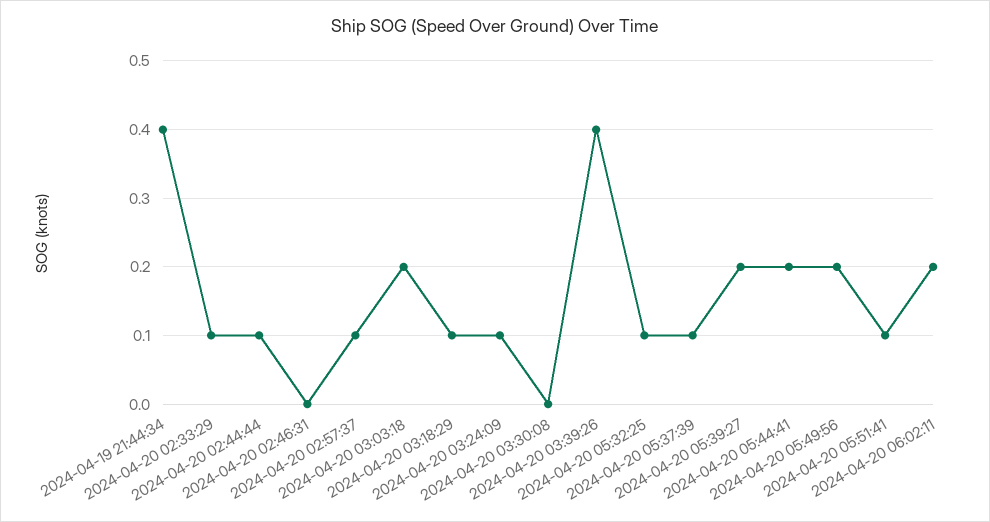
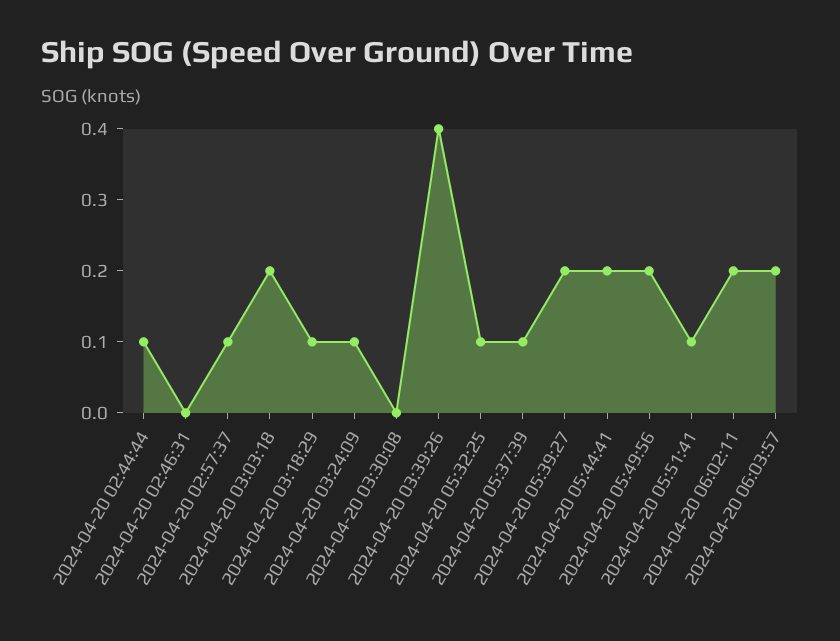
2024-04-19 21:44:34: 0.4 -> none
2024-04-20 02:33:29: 0.1 -> none
2024-04-20 06:03:57: none -> 0.2

